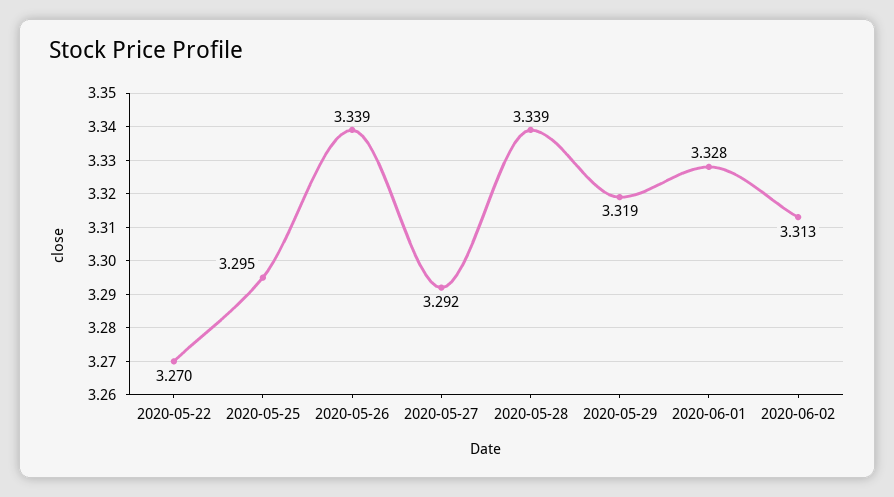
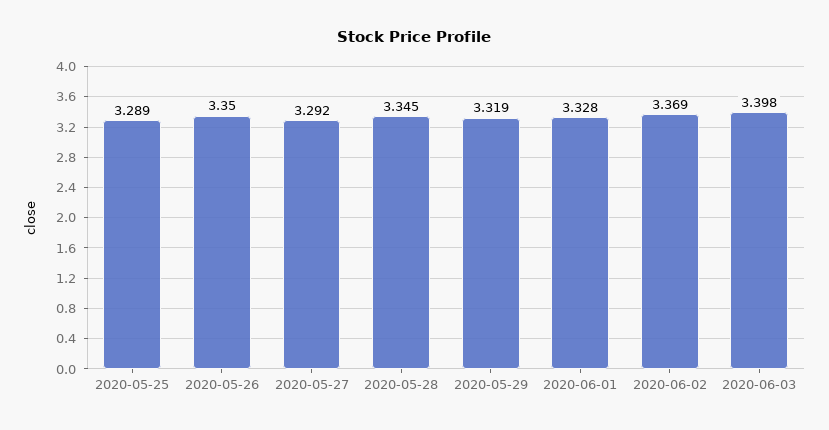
2020-05-22: 3.27 -> none
2020-05-25: 3.295 -> 3.289
2020-05-26: 3.339 -> 3.35
2020-05-28: 3.339 -> 3.345
2020-06-02: 3.313 -> 3.369
2020-06-03: none -> 3.398

